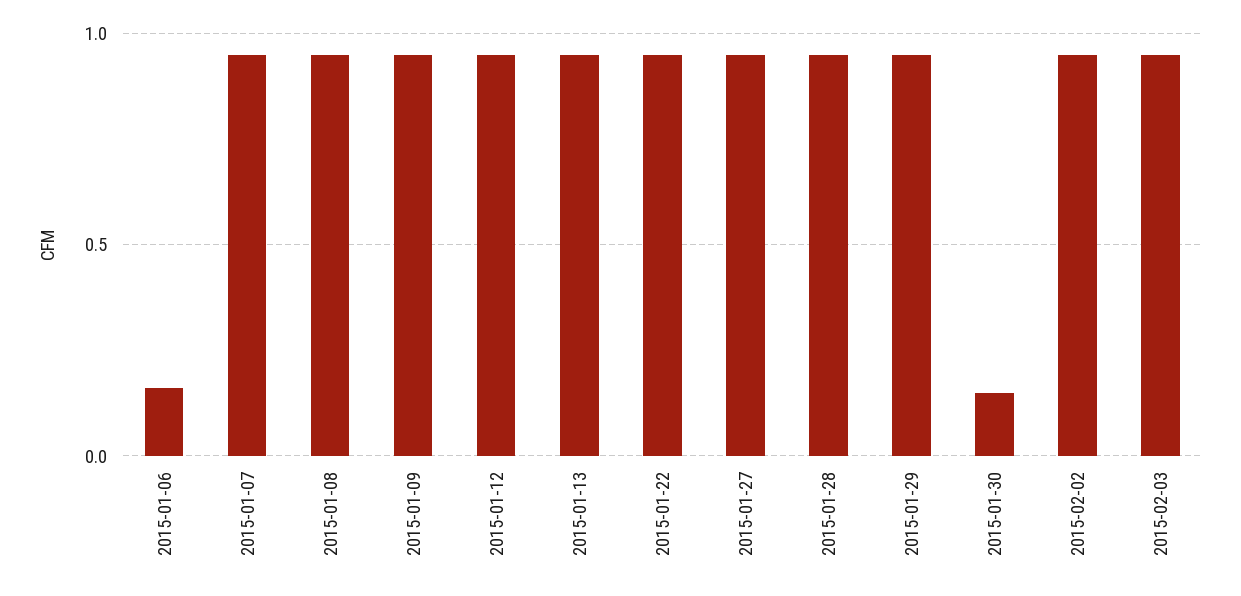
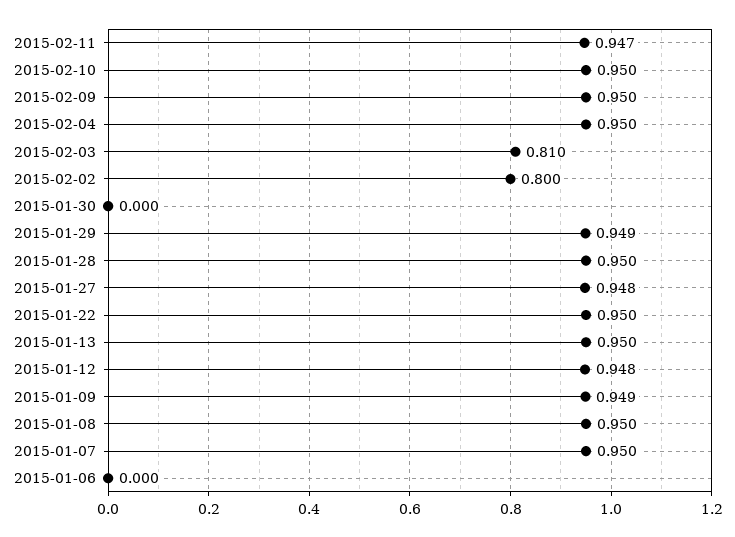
2015-01-06: 0.15 -> 0
2015-01-30: 0.15 -> 0
2015-02-02: 0.95 -> 0.8
2015-02-03: 0.95 -> 0.81
2015-02-11: none -> 0.947
2015-02-10: none -> 0.95
2015-02-09: none -> 0.95
2015-02-04: none -> 0.95

